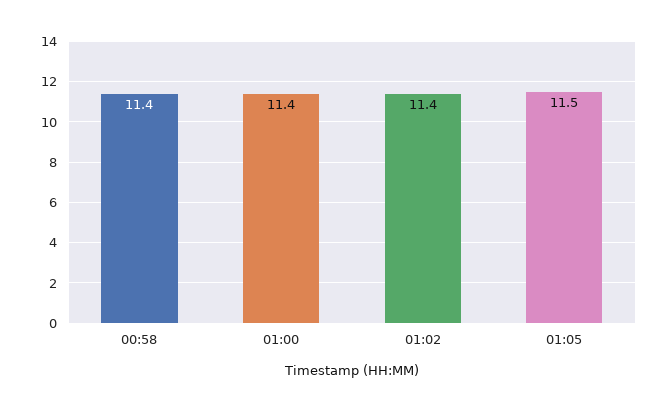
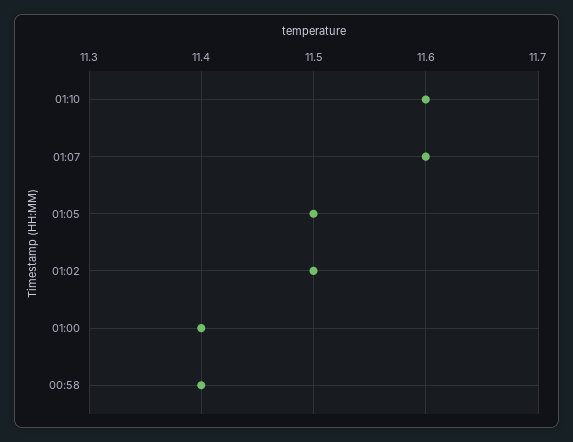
01:02: 11.4 -> 11.5
01:10: none -> 11.6
01:07: none -> 11.6

